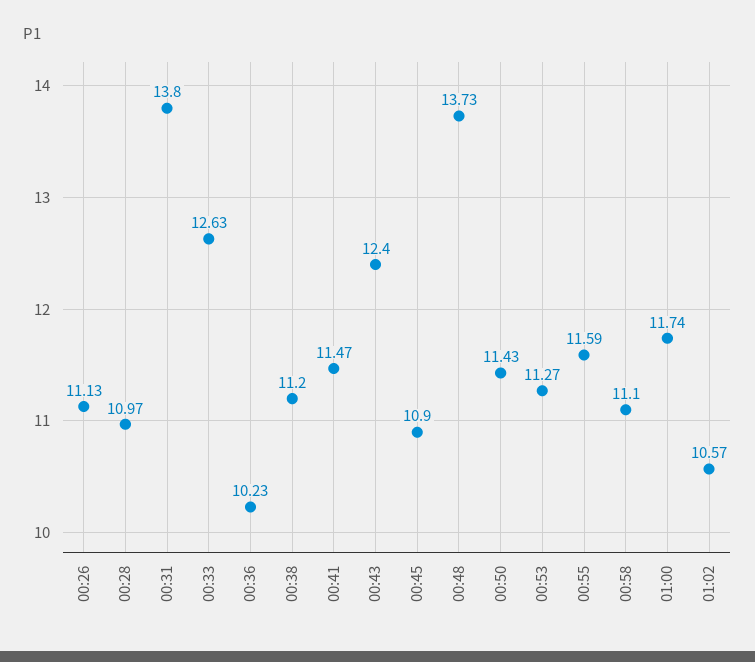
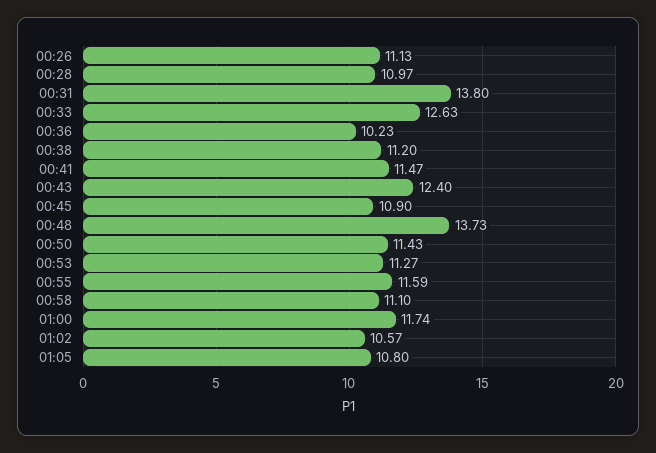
01:05: none -> 10.8

